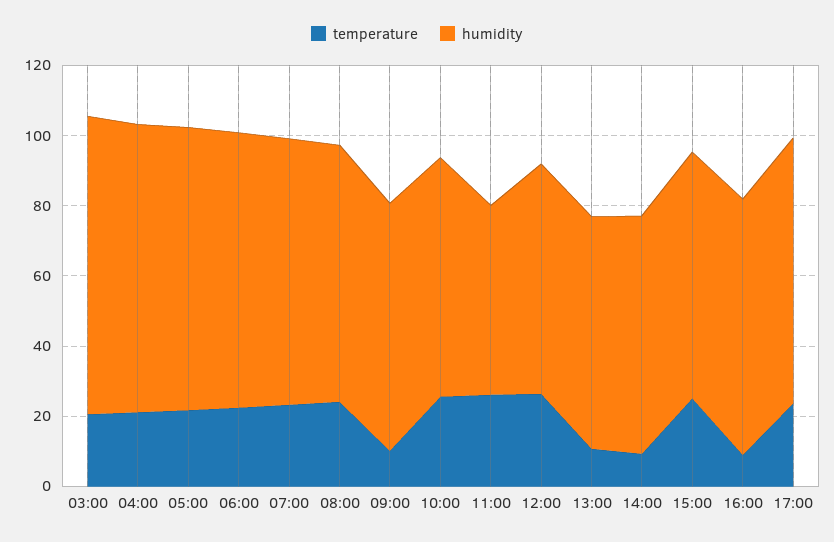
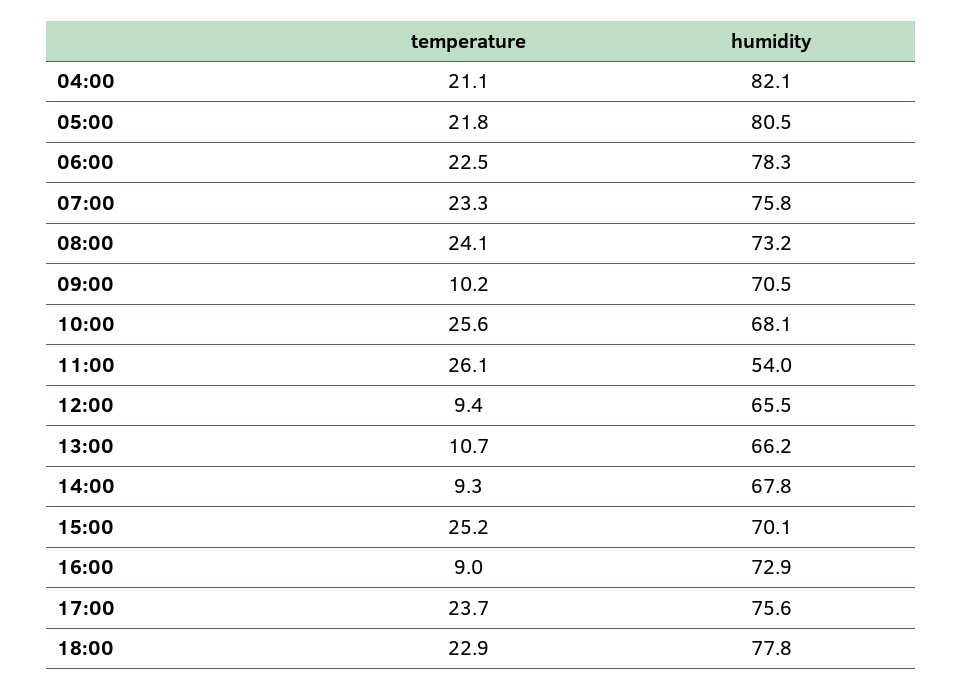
temperature, 03:00: 20 -> none
humidity, 03:00: 85 -> none
temperature, 12:00: 25 -> 9.4
temperature, 18:00: none -> 22.9
humidity, 18:00: none -> 77.8

